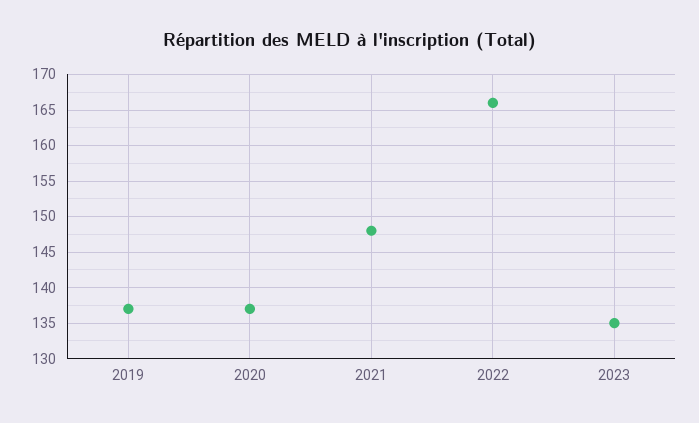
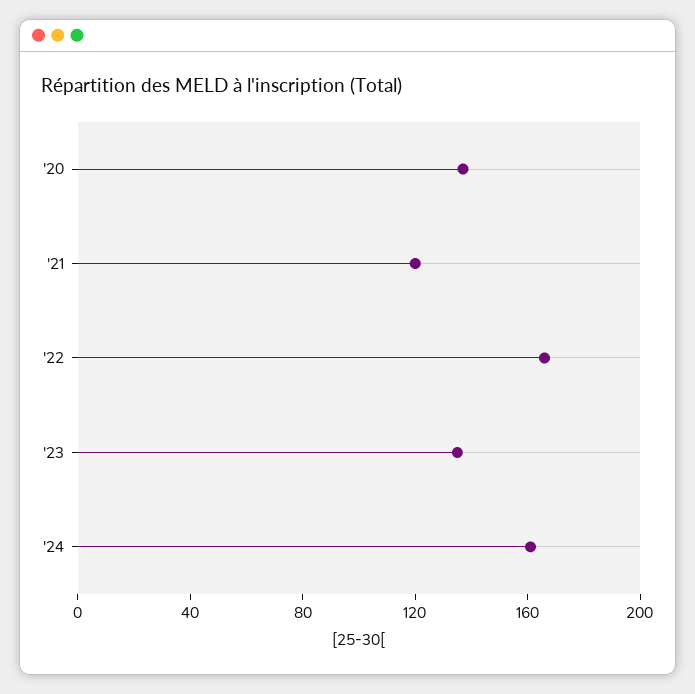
2019: 137 -> none
2021: 148 -> 120
'24: none -> 160

